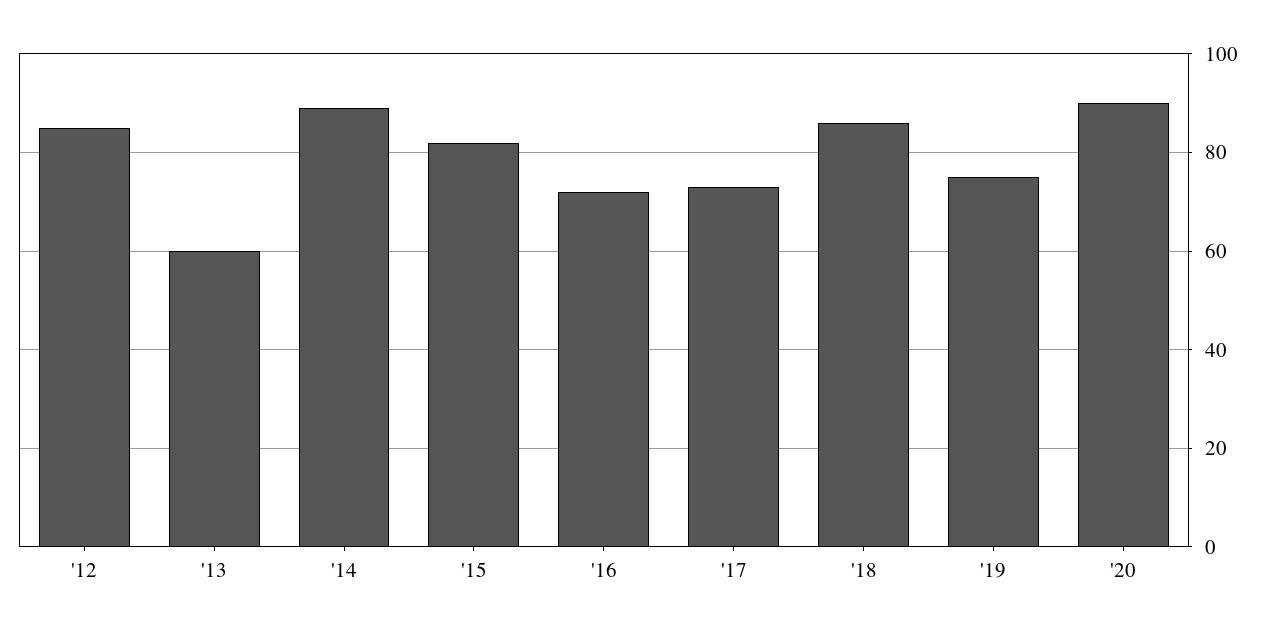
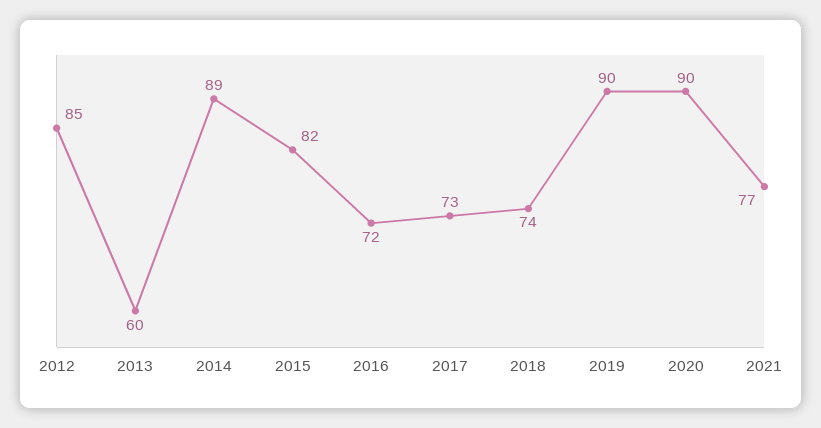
'18: 85 -> 74
'19: 75 -> 90
2021: none -> 77

